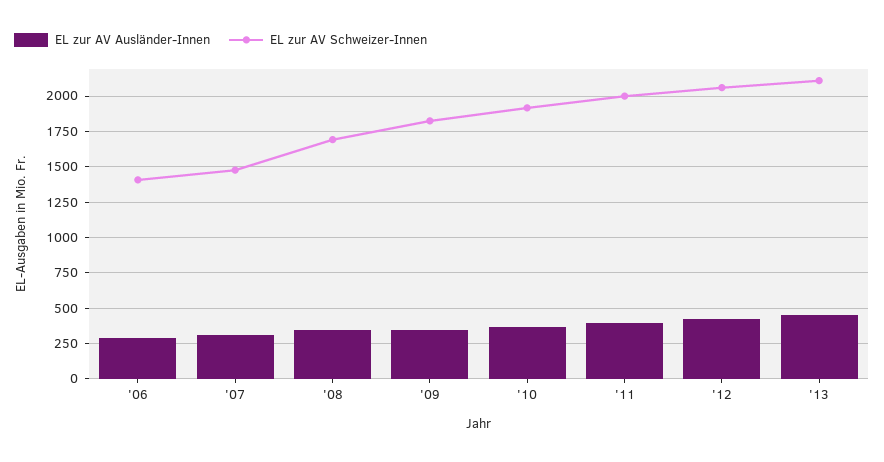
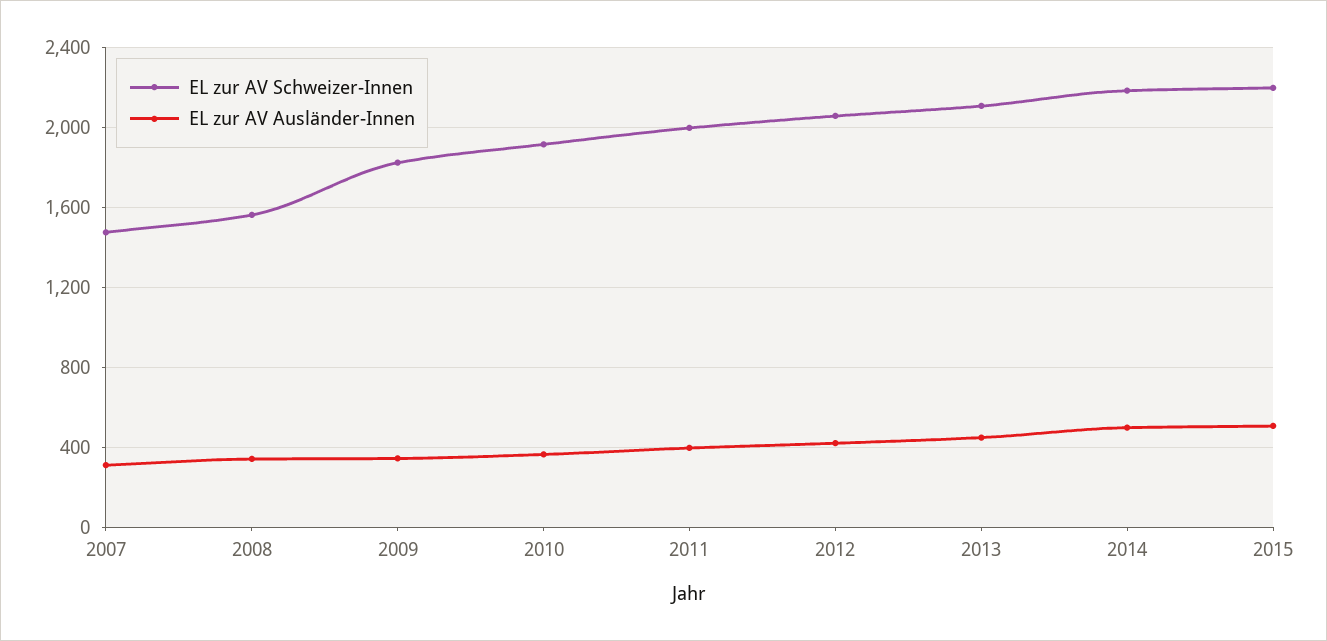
EL zur AV Ausländer-Innen, '06: 300 -> none
EL zur AV Schweizer-Innen, '06: 1400 -> none
EL zur AV Schweizer-Innen, '08: 1700 -> 1550
EL zur AV Schweizer-Innen, 2014: none -> 2200
EL zur AV Ausländer-Innen, 2014: none -> 500
EL zur AV Schweizer-Innen, 2015: none -> 2200
EL zur AV Ausländer-Innen, 2015: none -> 500

